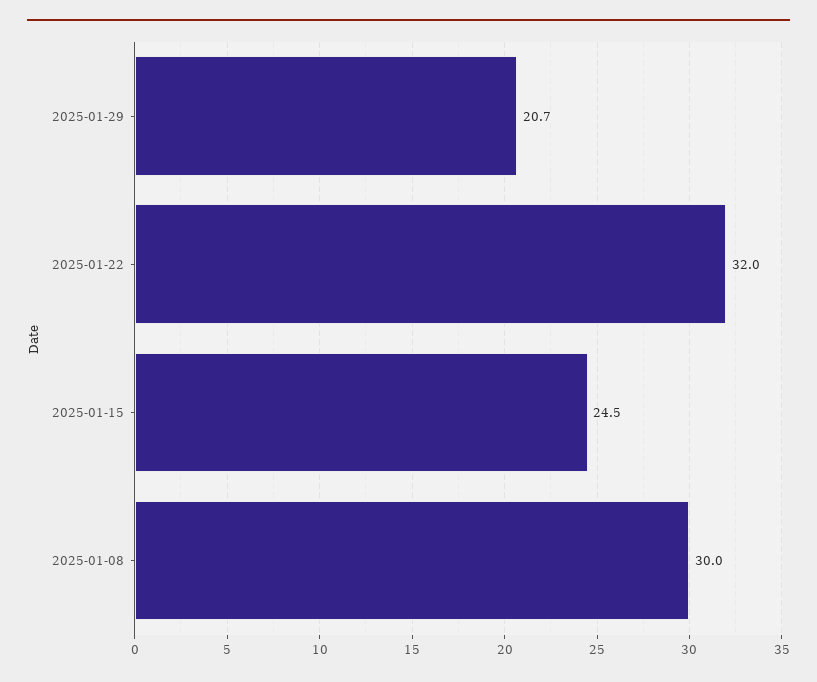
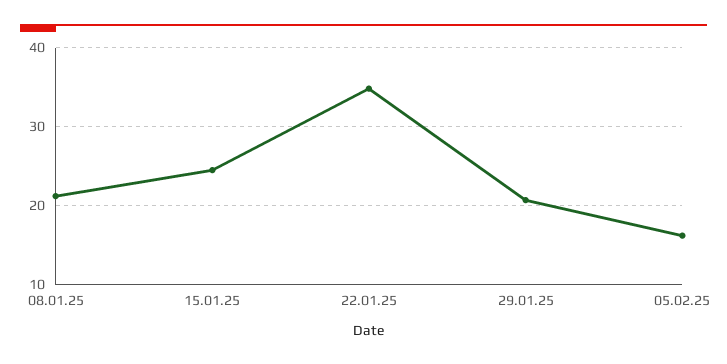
2025-01-22: 32 -> 35
2025-01-08: 30 -> 21
05.02.25: none -> 16

